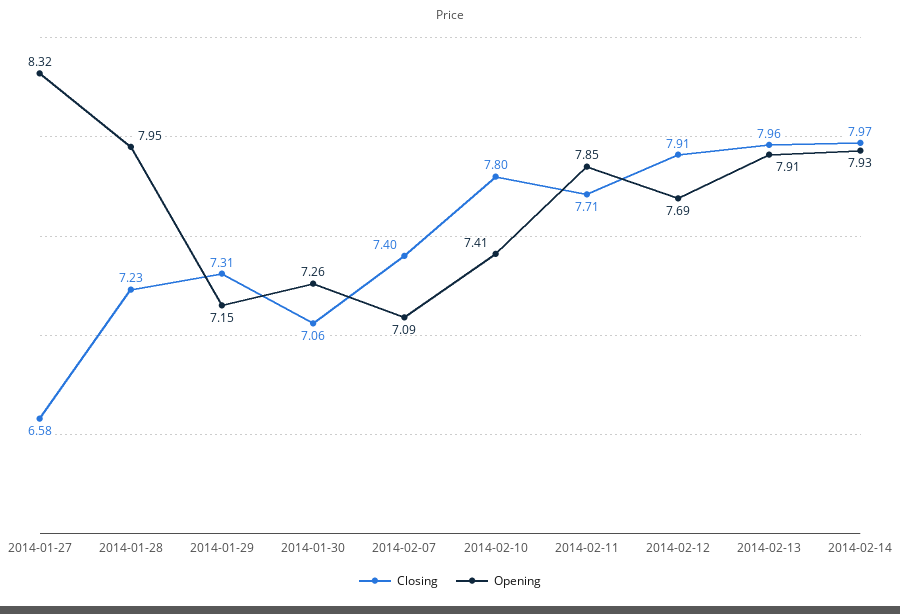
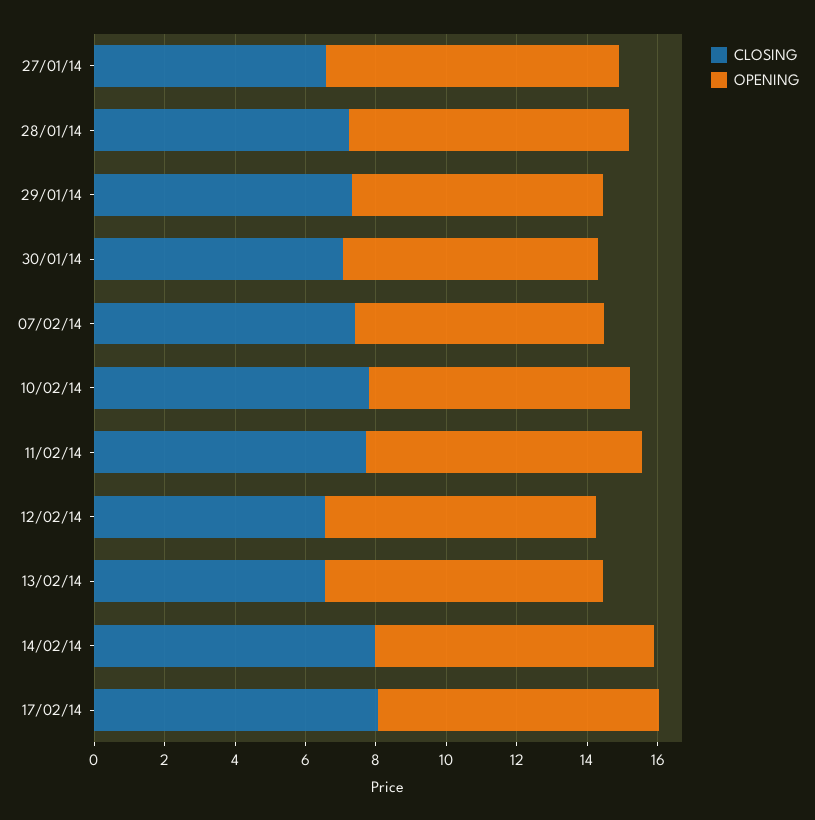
Closing, 2014-02-12: 7.91 -> 6.5
Closing, 2014-02-13: 7.96 -> 6.5
Closing, 17/02/14: none -> 8
Opening, 17/02/14: none -> 8

